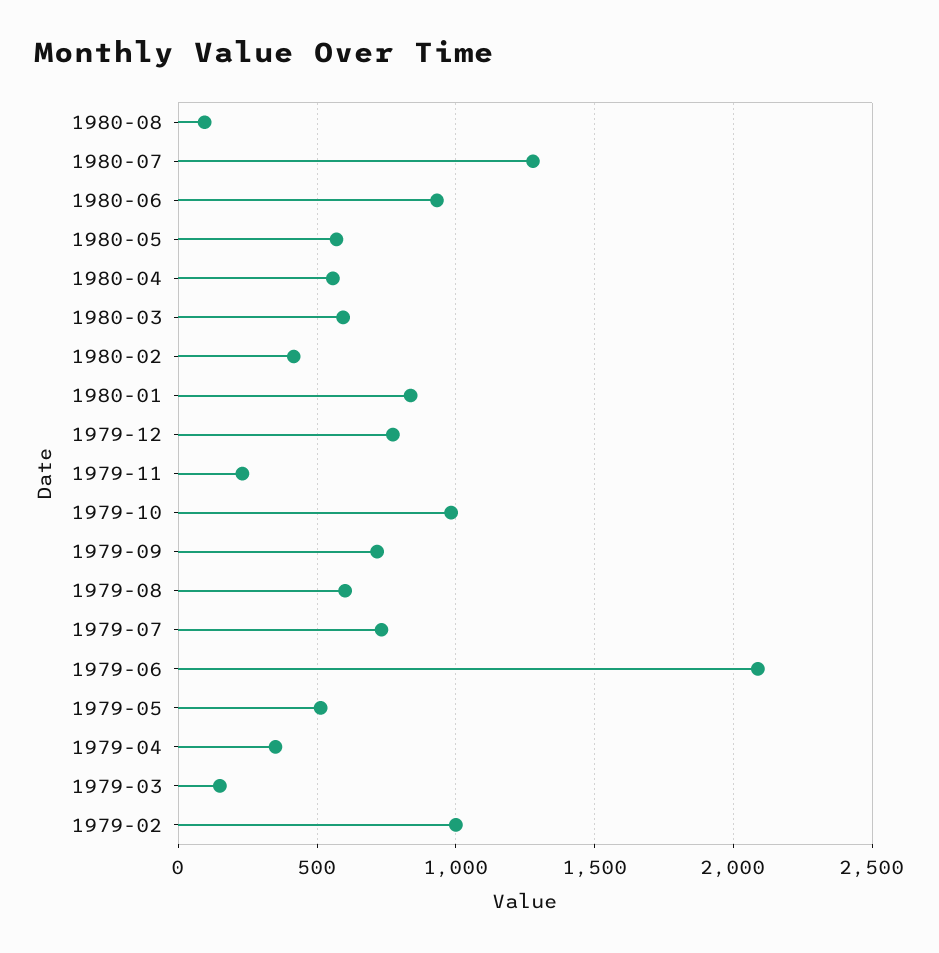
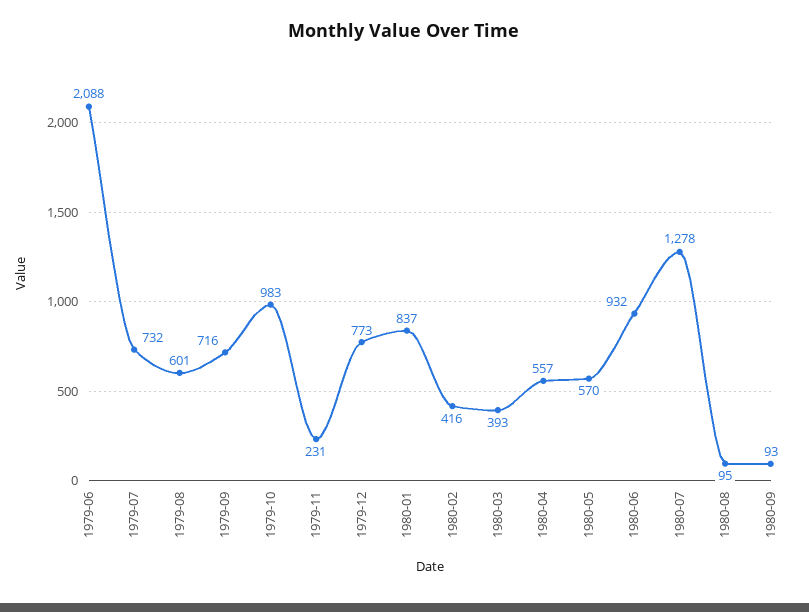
1980-03: 600 -> 393
1979-05: 500 -> none
1979-04: 350 -> none
1979-03: 150 -> none
1979-02: 1000 -> none
1980-09: none -> 93

